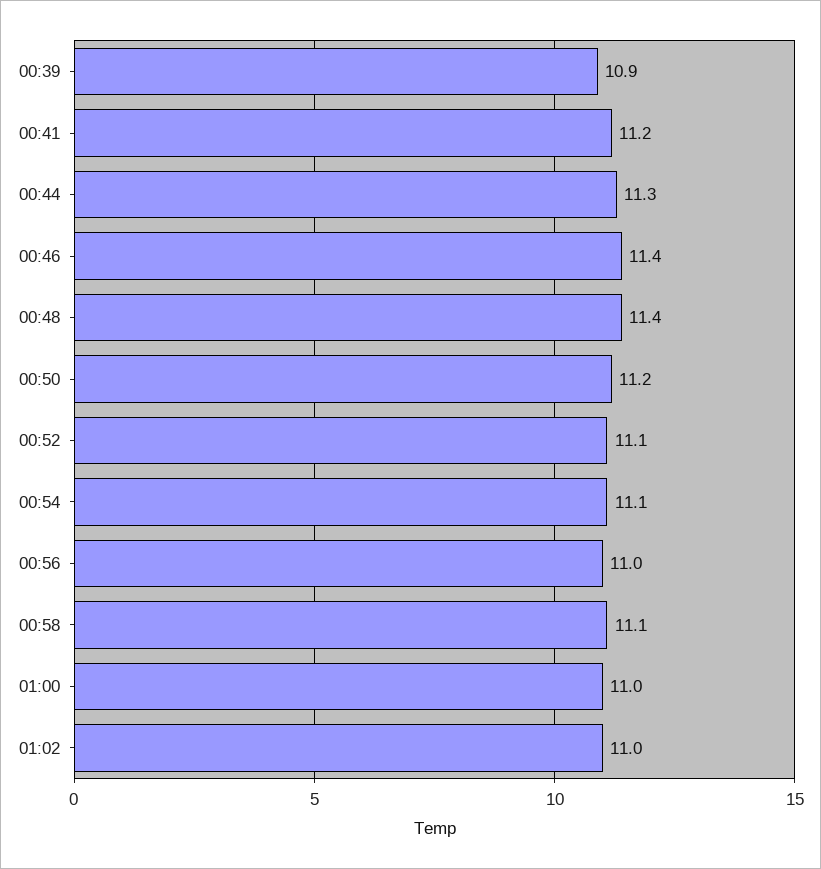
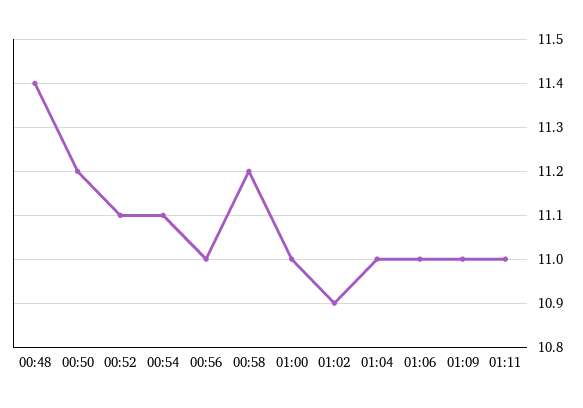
00:39: 10.9 -> none
00:41: 11.2 -> none
00:44: 11.3 -> none
00:46: 11.4 -> none
00:58: 11.1 -> 11.2
01:02: 11 -> 10.9
01:04: none -> 11
01:06: none -> 11
01:09: none -> 11
01:11: none -> 11

